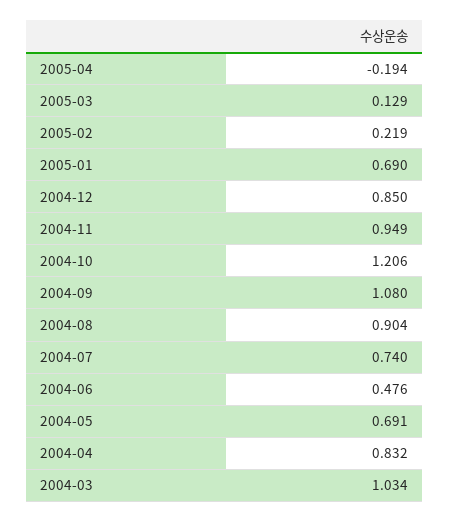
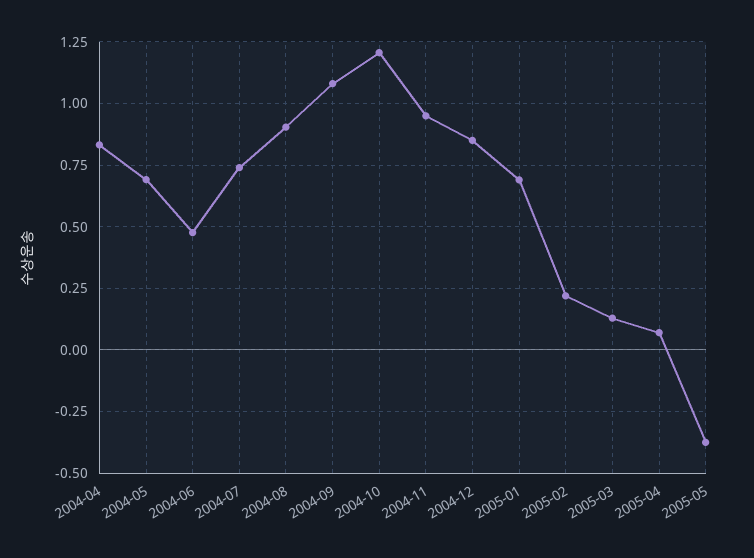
2005-04: -0.194 -> 0.075
2004-03: 1.034 -> none
2005-05: none -> -0.375

